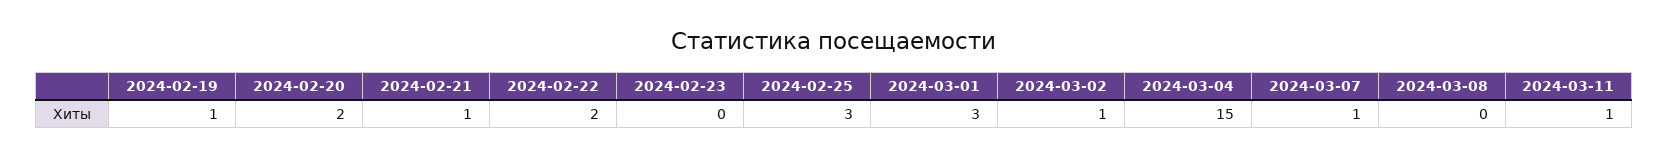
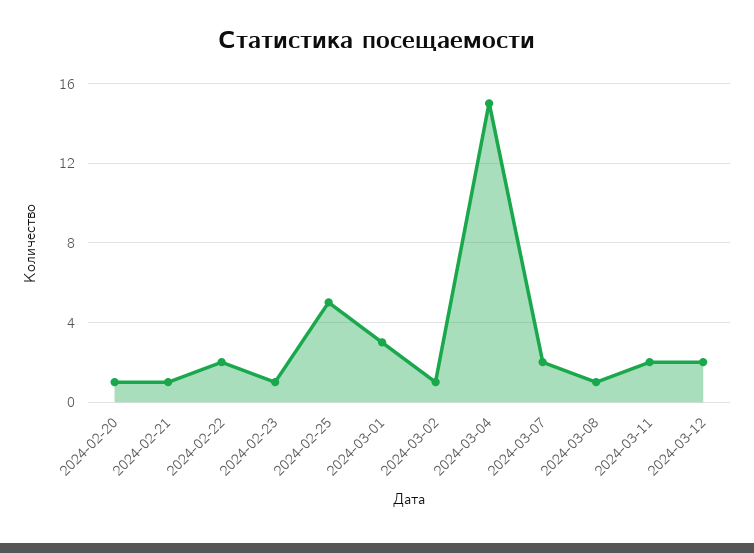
2024-02-19: 1 -> none
2024-02-20: 2 -> 1
2024-02-23: 0 -> 1
2024-02-25: 3 -> 5
2024-03-07: 1 -> 2
2024-03-08: 0 -> 1
2024-03-11: 1 -> 2
2024-03-12: none -> 2

